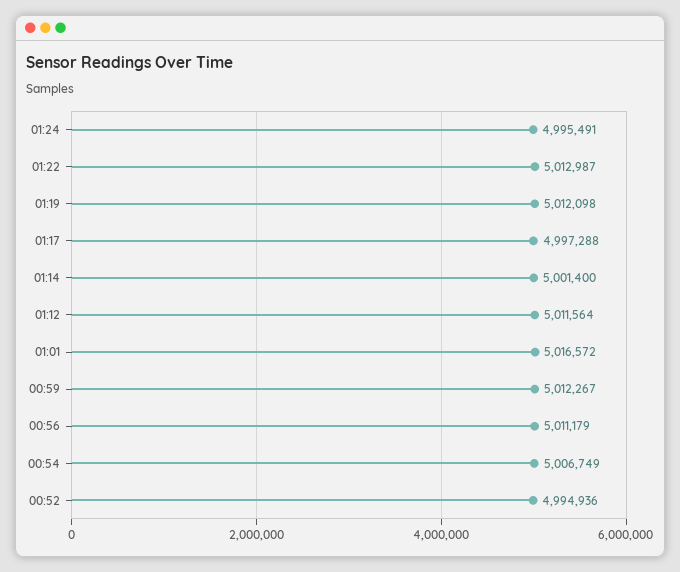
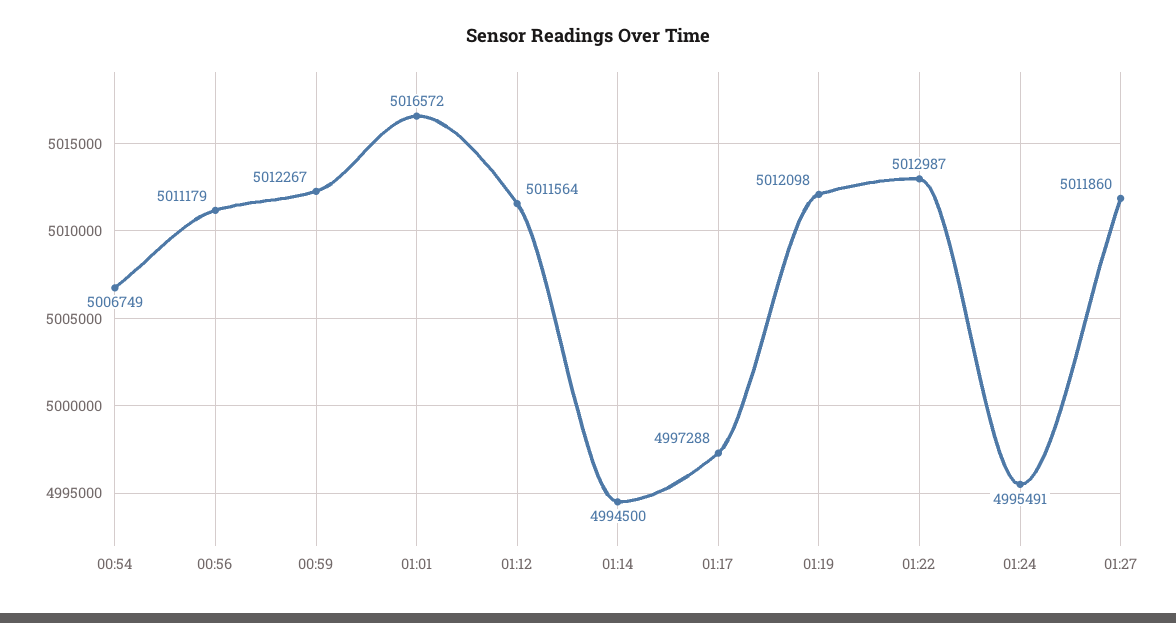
01:14: 5001400 -> 4994500
00:52: 4994936 -> none
01:27: none -> 5011860

